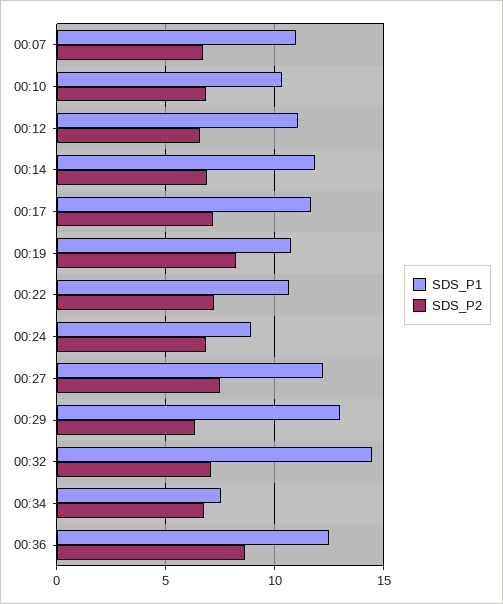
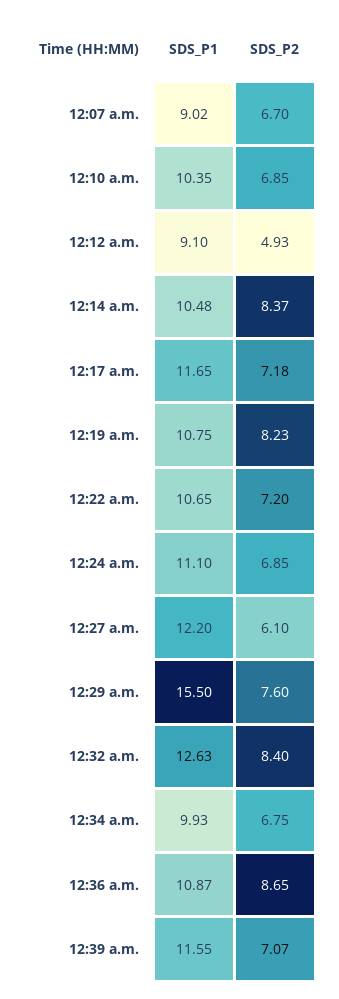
SDS_P1, 00:07: 11 -> 9.02
SDS_P1, 00:12: 11 -> 9.1
SDS_P2, 00:12: 6.5 -> 4.93
SDS_P1, 00:14: 12 -> 10.48
SDS_P2, 00:14: 7 -> 8.37
SDS_P1, 00:24: 9 -> 11.1
SDS_P2, 00:27: 7.5 -> 6.1
SDS_P1, 00:29: 13 -> 15.5
SDS_P2, 00:29: 6.5 -> 7.6
SDS_P1, 00:32: 14.5 -> 12.63
SDS_P2, 00:32: 7 -> 8.4
SDS_P1, 00:34: 7.5 -> 9.93
SDS_P1, 00:36: 12.5 -> 10.87
SDS_P1, 12:39 a.m.: none -> 11.55
SDS_P2, 12:39 a.m.: none -> 7.07

